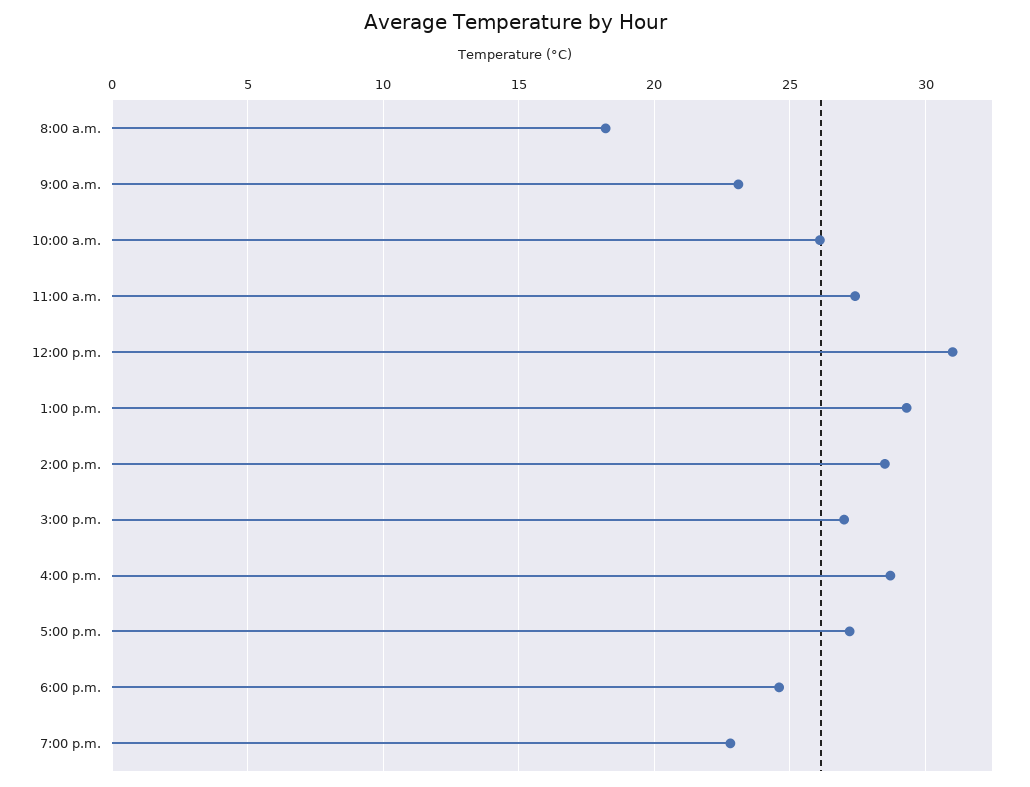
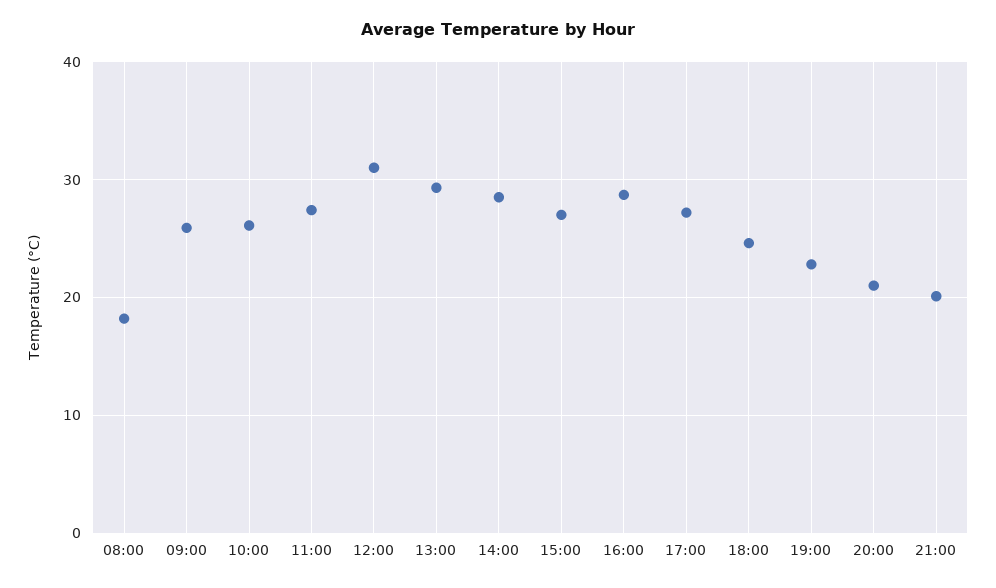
9:00 a.m.: 23 -> 26
20:00: none -> 21
21:00: none -> 20

